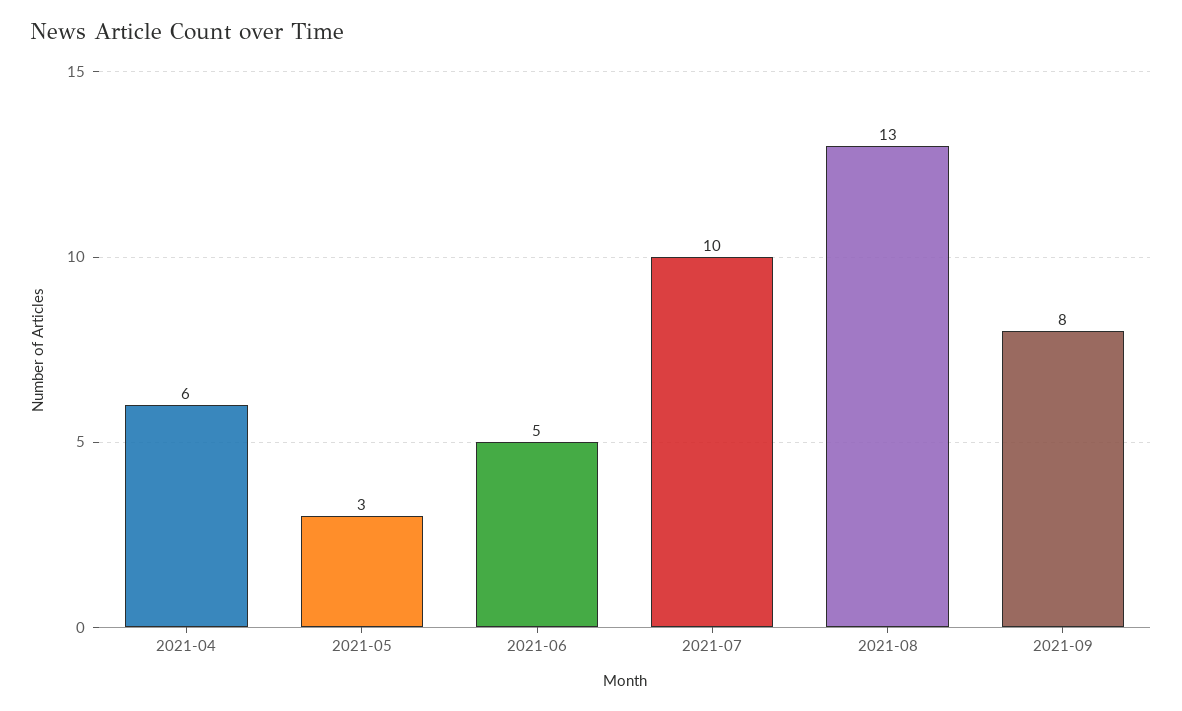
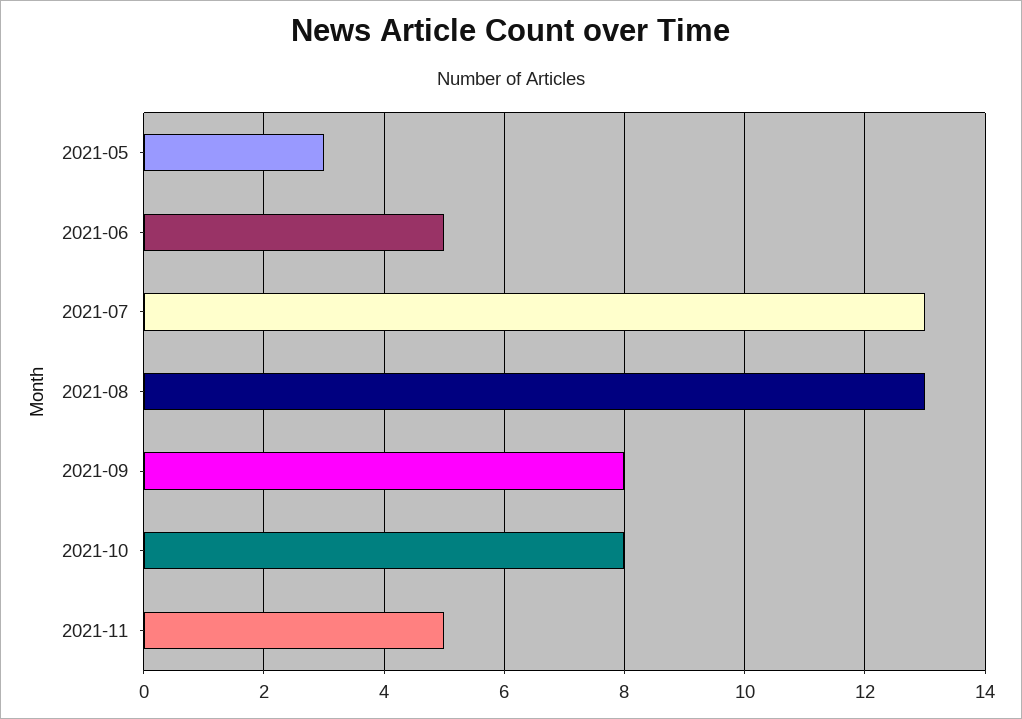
2021-04: 6 -> none
2021-07: 10 -> 13
2021-10: none -> 8
2021-11: none -> 5

